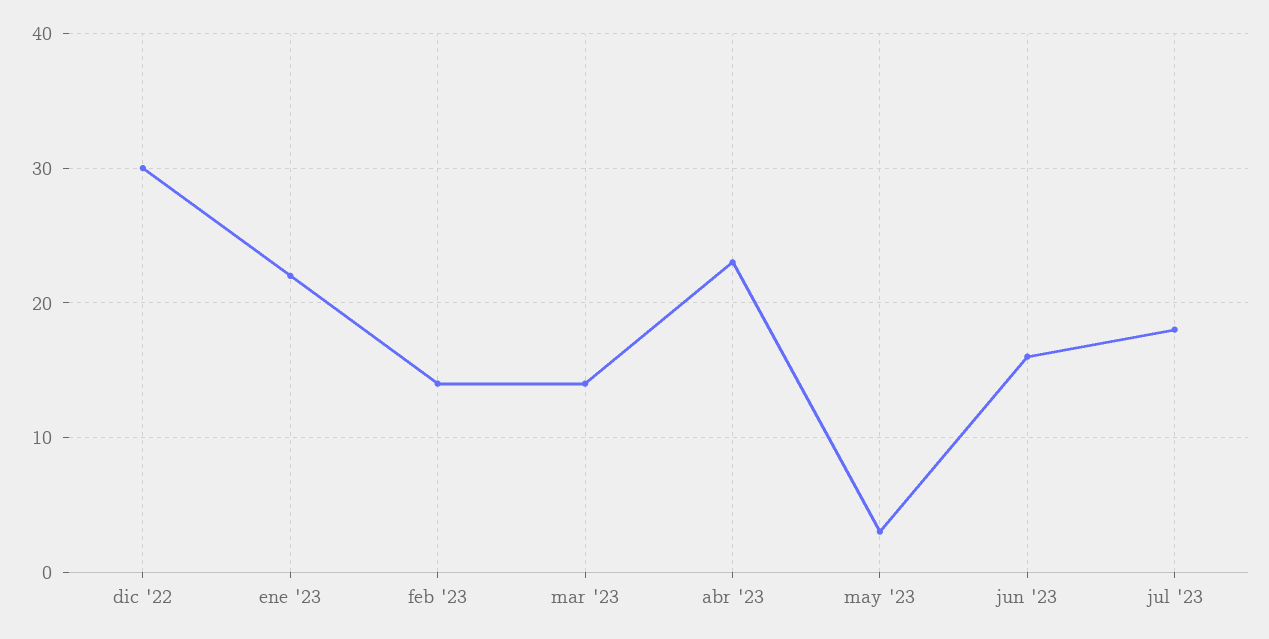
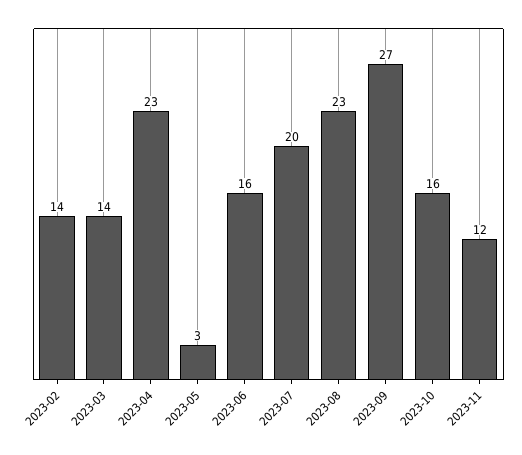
dic '22: 30 -> none
ene '23: 22 -> none
jul '23: 18 -> 20
2023-08: none -> 23
2023-09: none -> 27
2023-10: none -> 16
2023-11: none -> 12

